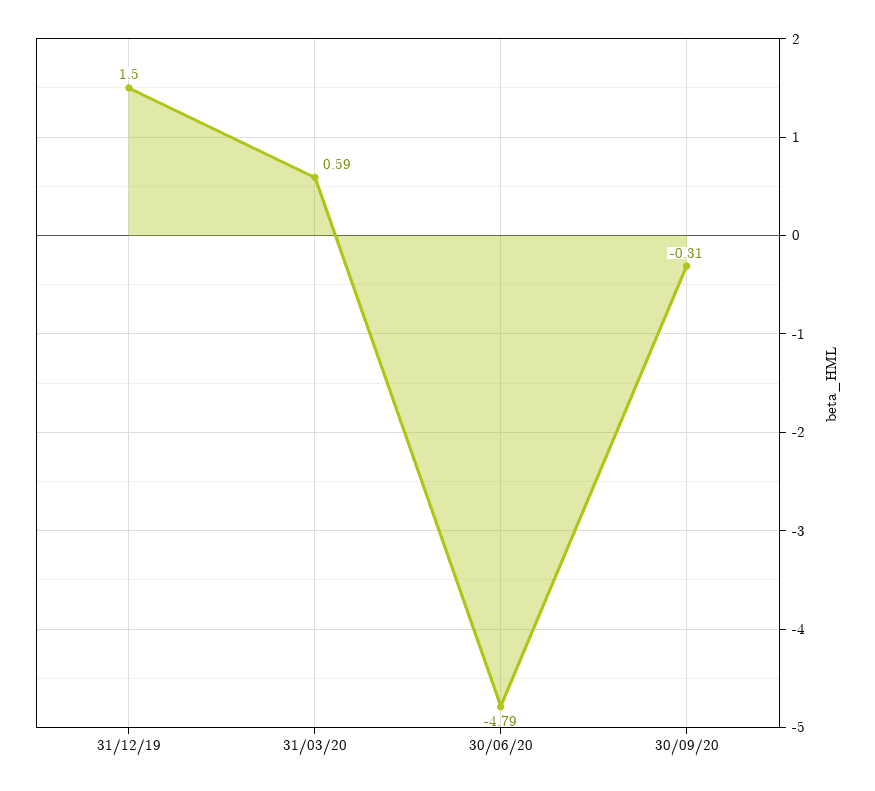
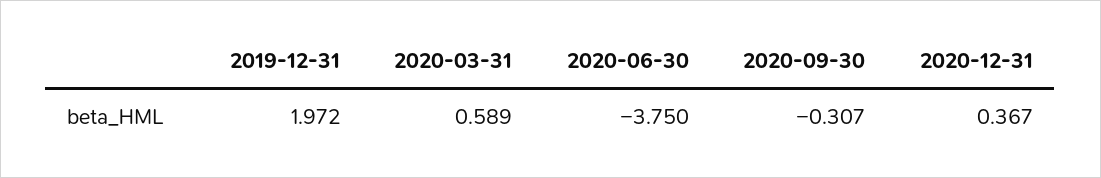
31/12/19: 1.5 -> 1.972
30/06/20: -4.79 -> -3.75
2020-12-31: none -> 0.367

